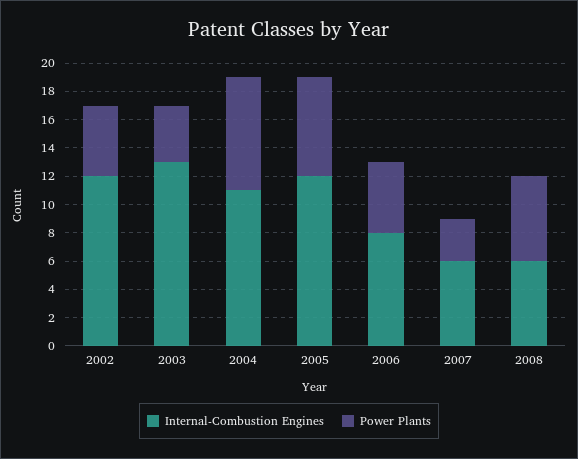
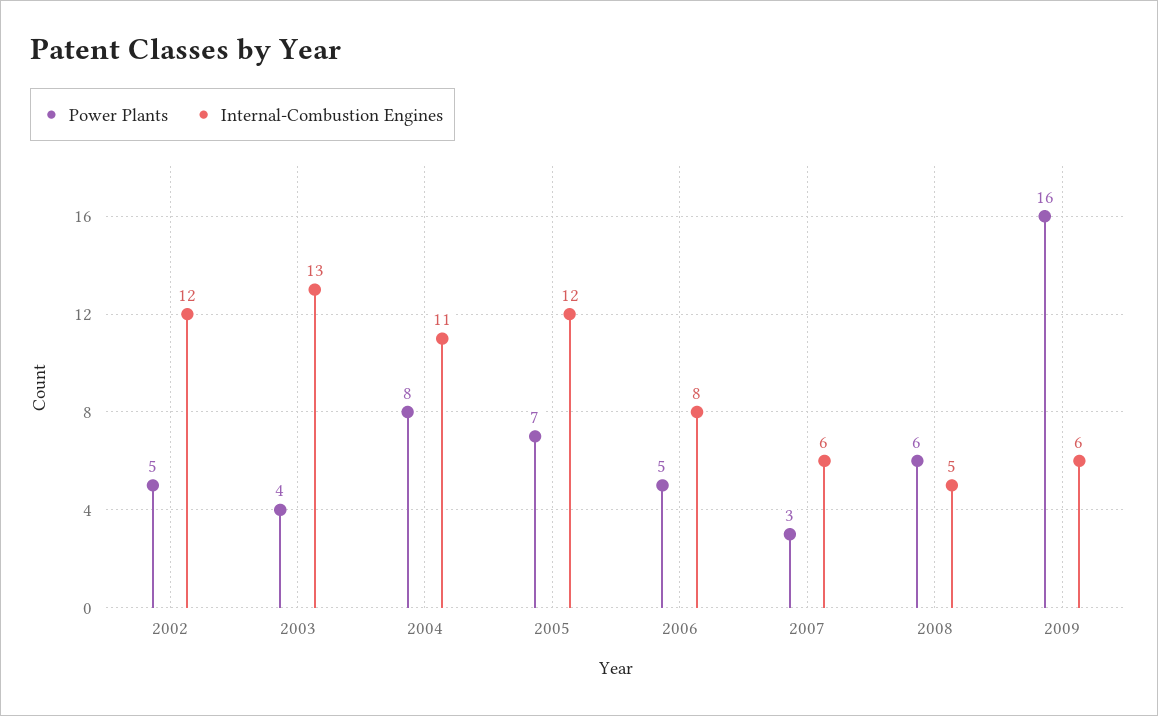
Internal-Combustion Engines, 2008: 6 -> 5
Power Plants, 2009: none -> 16
Internal-Combustion Engines, 2009: none -> 6

